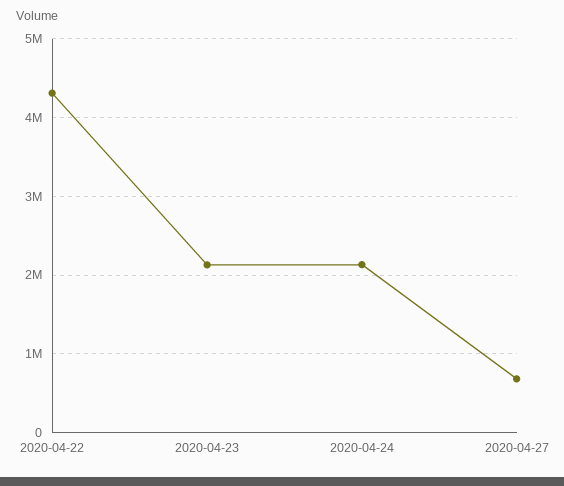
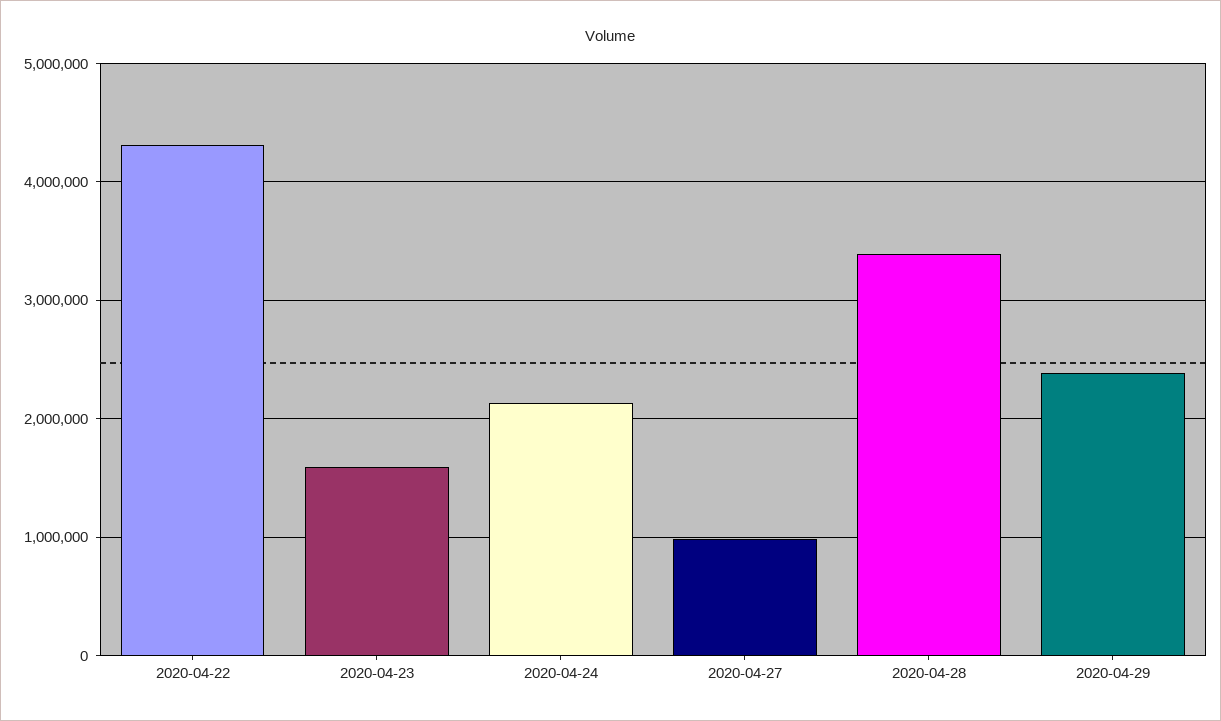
2020-04-23: 2100000 -> 1600000
2020-04-27: 700000 -> 1000000
2020-04-28: none -> 3400000
2020-04-29: none -> 2400000

